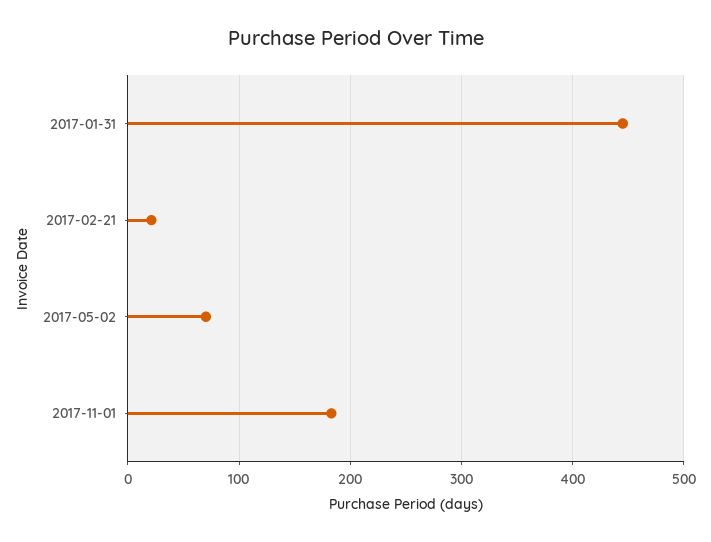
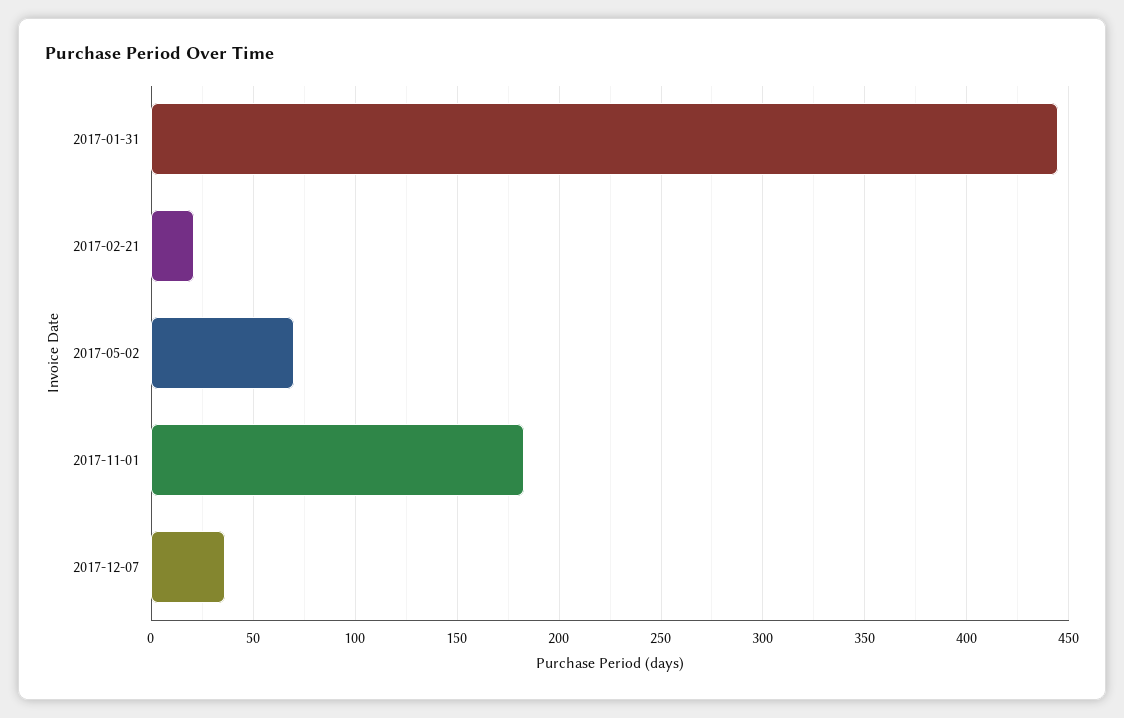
2017-12-07: none -> 35

